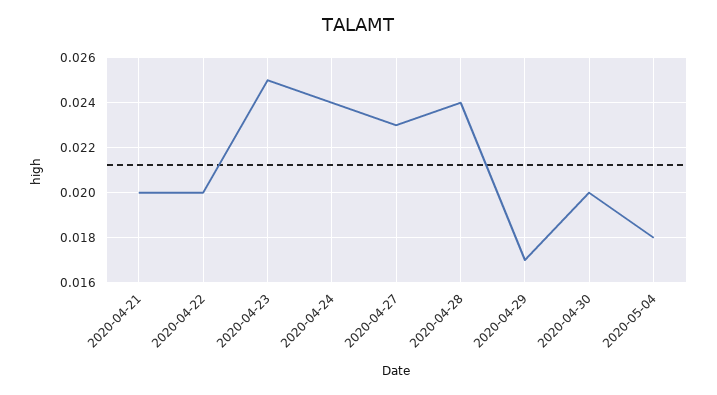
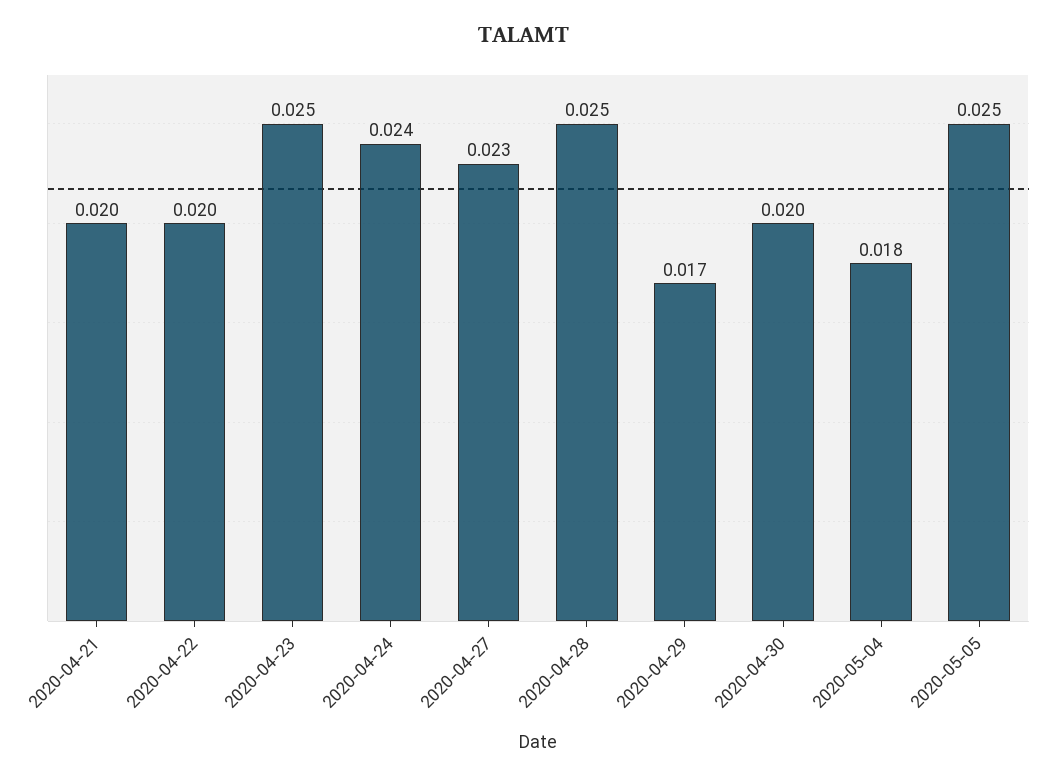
2020-04-28: 0.024 -> 0.025
2020-05-05: none -> 0.025

